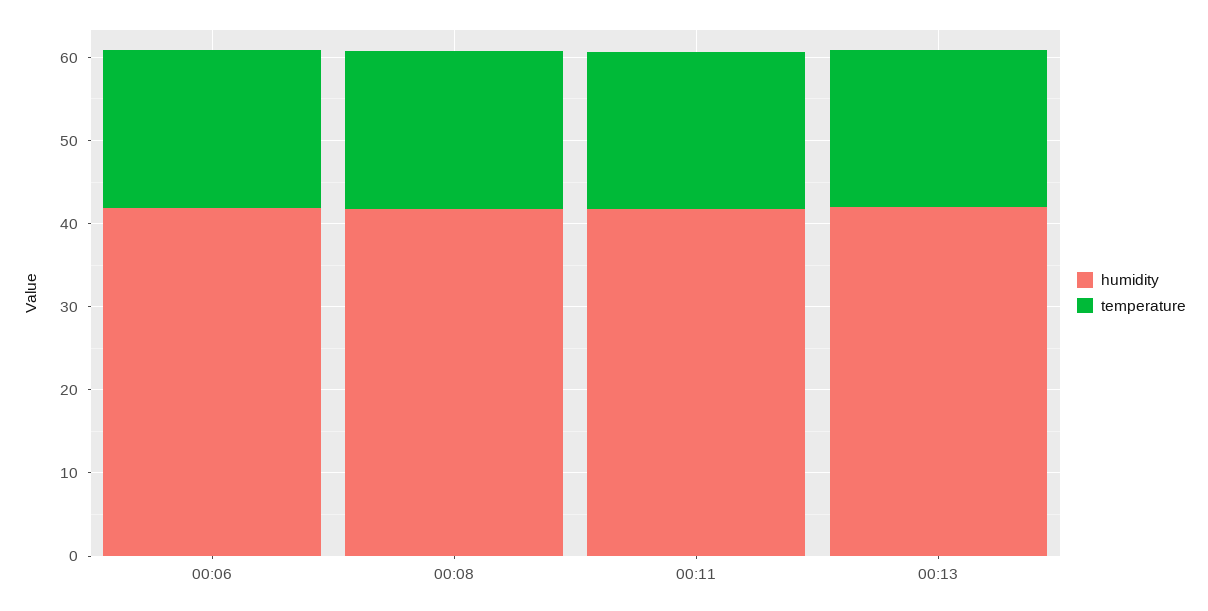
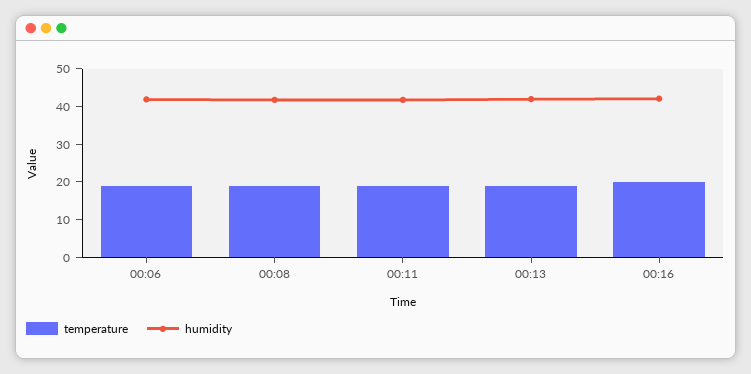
temperature, 00:16: none -> 20
humidity, 00:16: none -> 42.5

